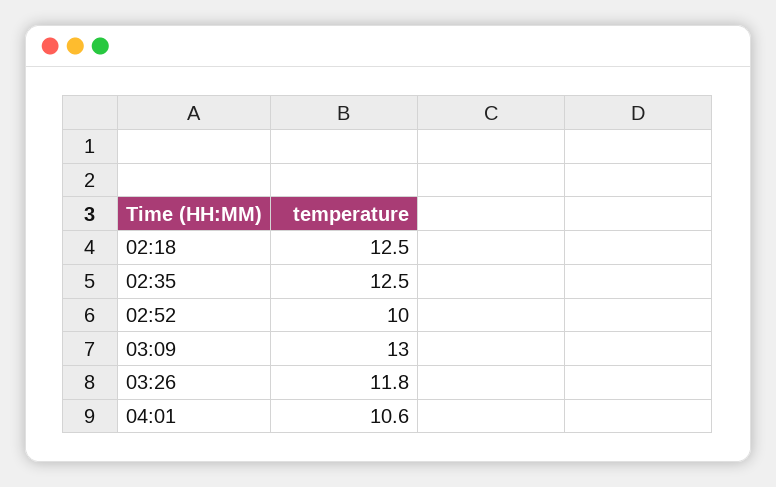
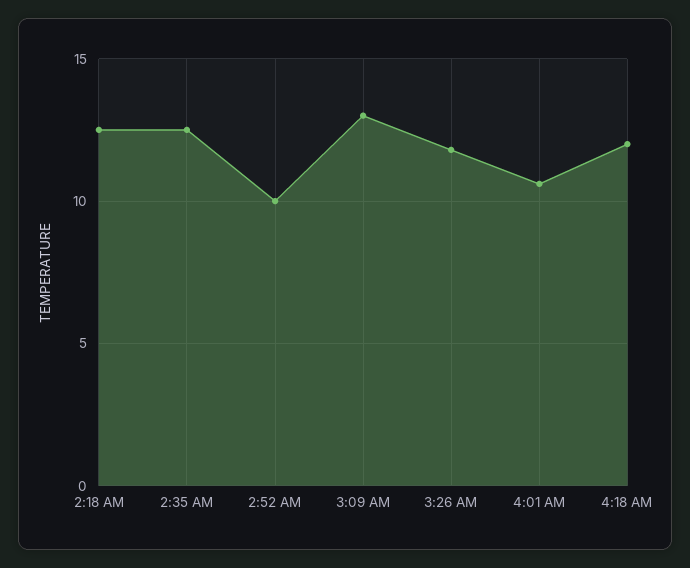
4:18 AM: none -> 12

